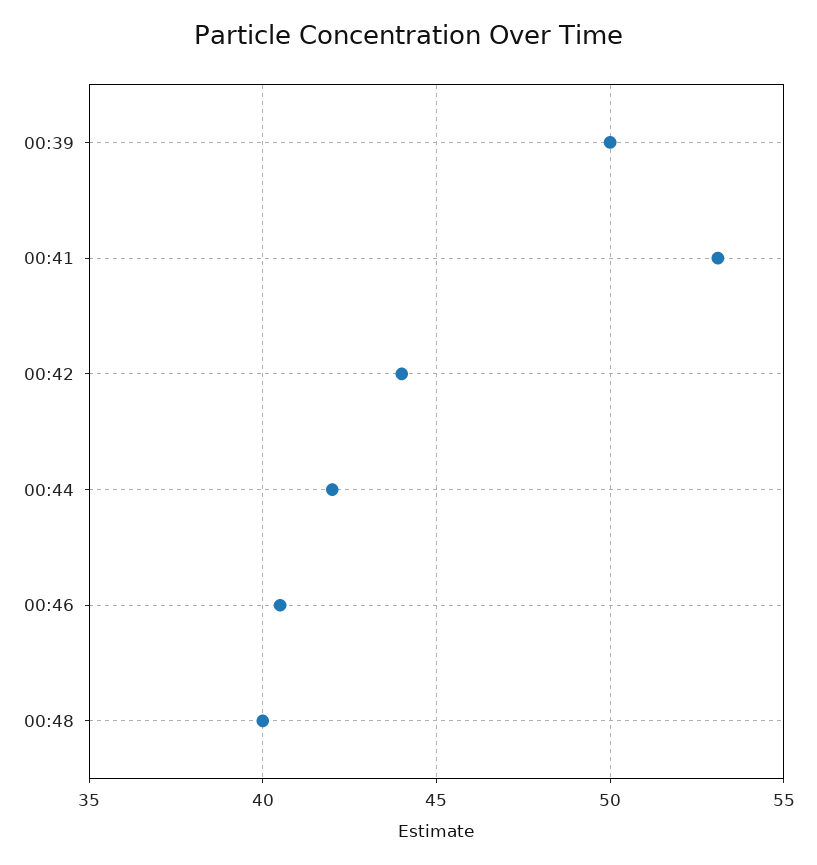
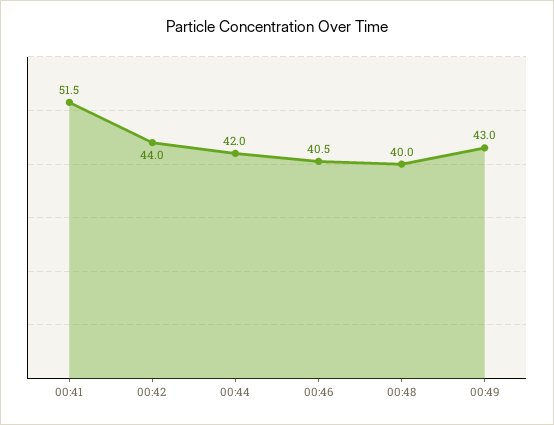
00:39: 50 -> none
00:41: 53 -> 51.5
00:49: none -> 43

